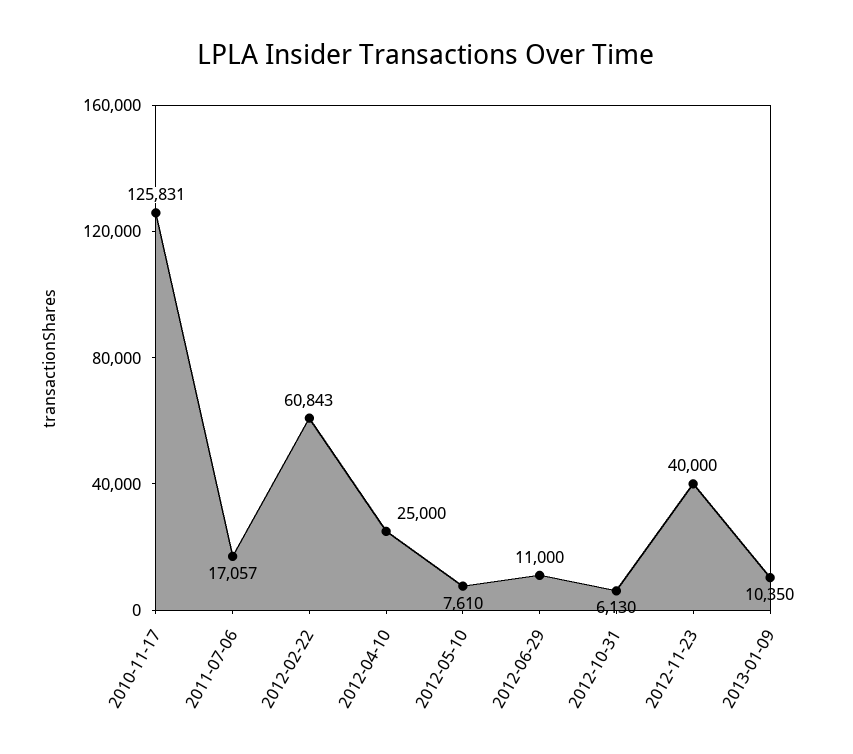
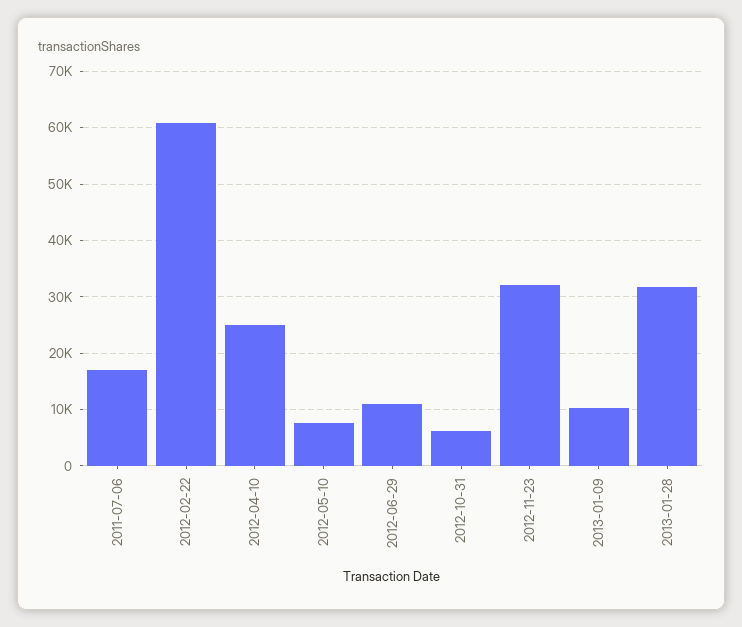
2010-11-17: 125831 -> none
2012-11-23: 40000 -> 32000
2013-01-28: none -> 32000

